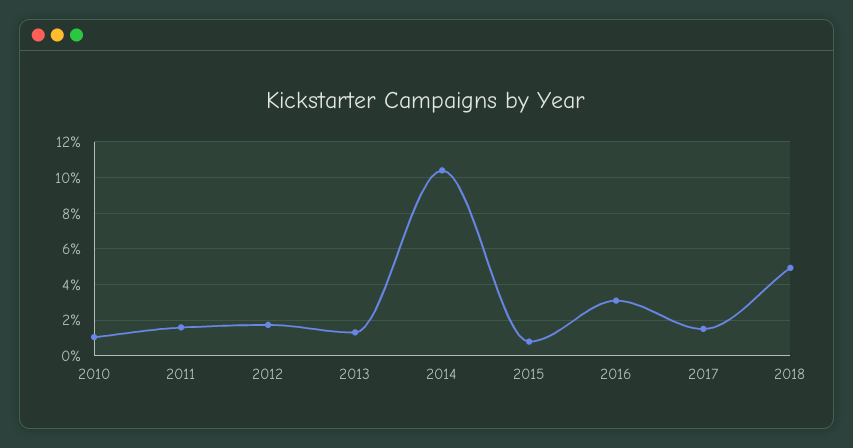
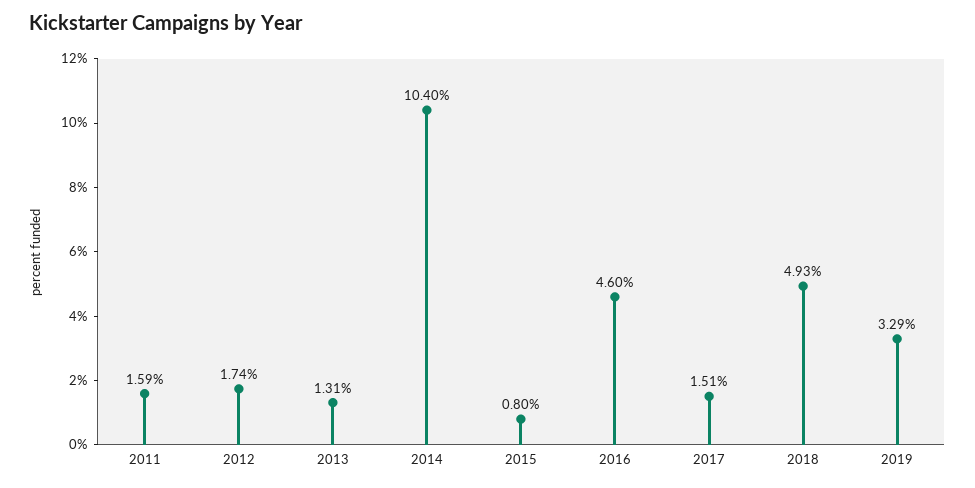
2010: 1 -> none
2016: 3 -> 4.6
2019: none -> 3.29

